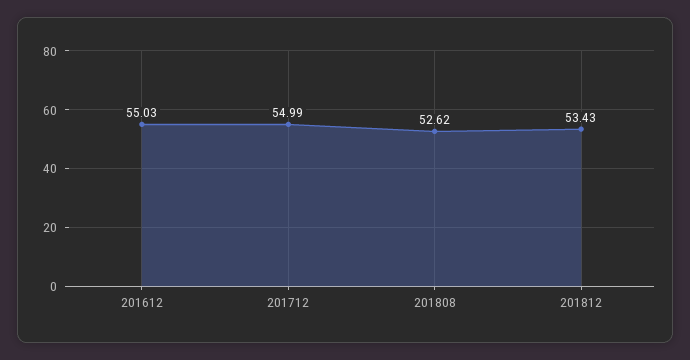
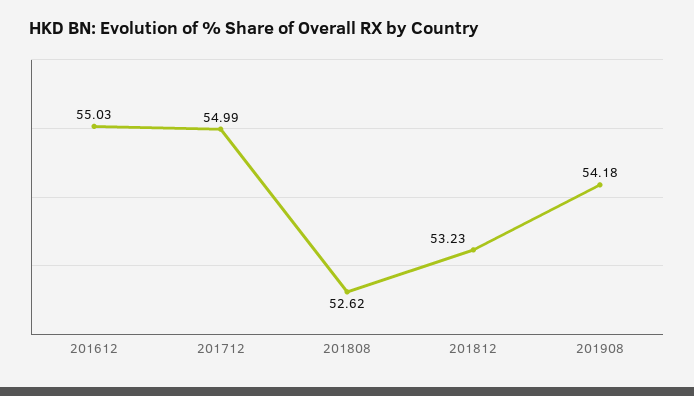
201812: 53.43 -> 53.23
201908: none -> 54.18

